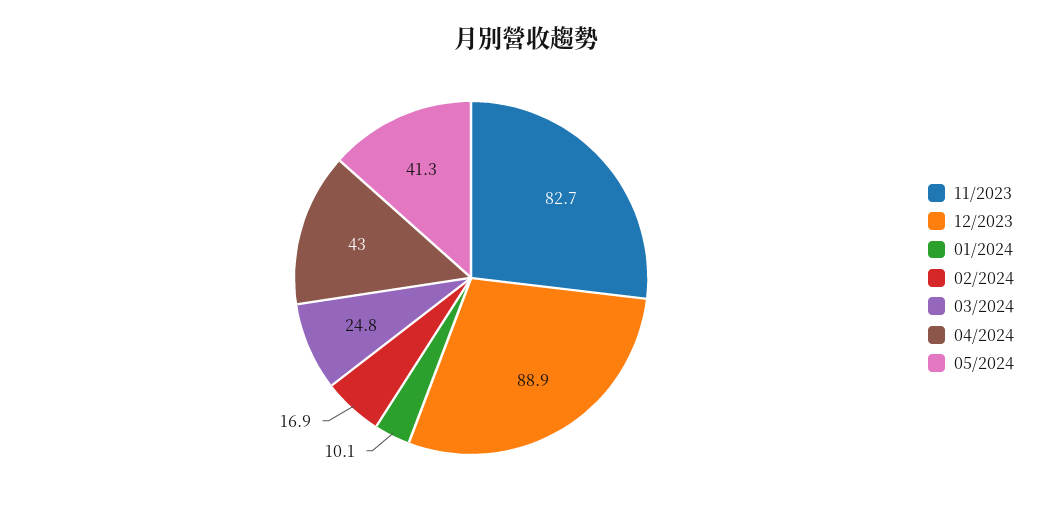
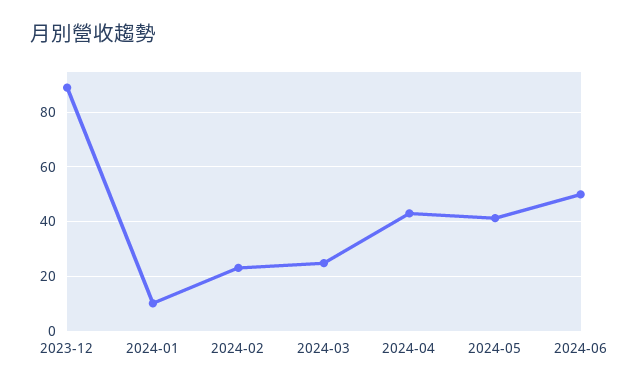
11/2023: 82.7 -> none
02/2024: 16.9 -> 22.5
2024-06: none -> 50

